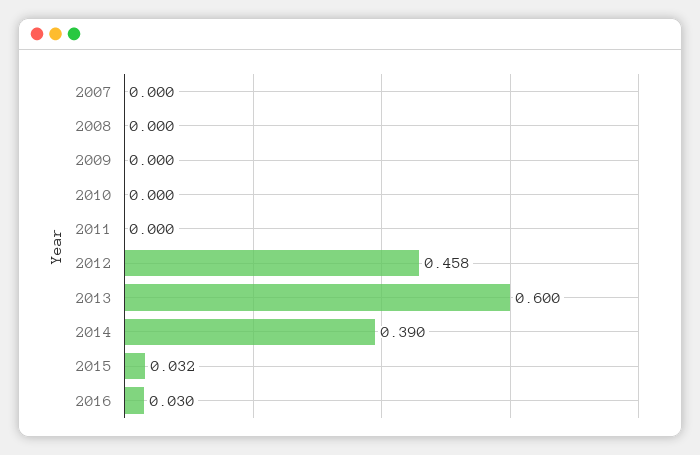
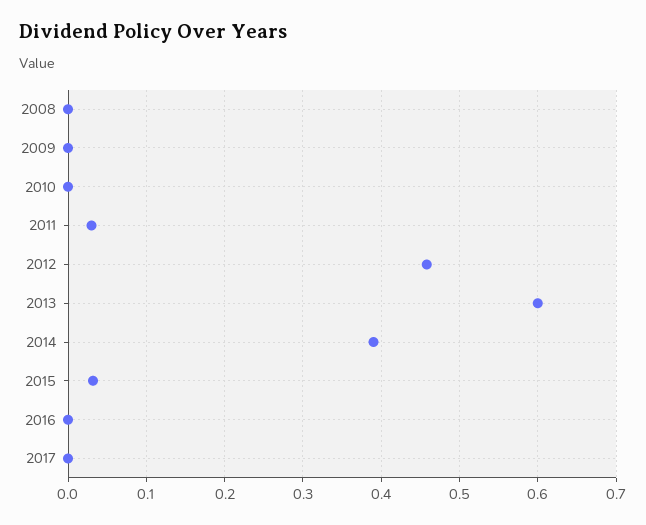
2007: 0 -> none
2011: 0 -> 0.03
2016: 0.03 -> 0
2017: none -> 0

